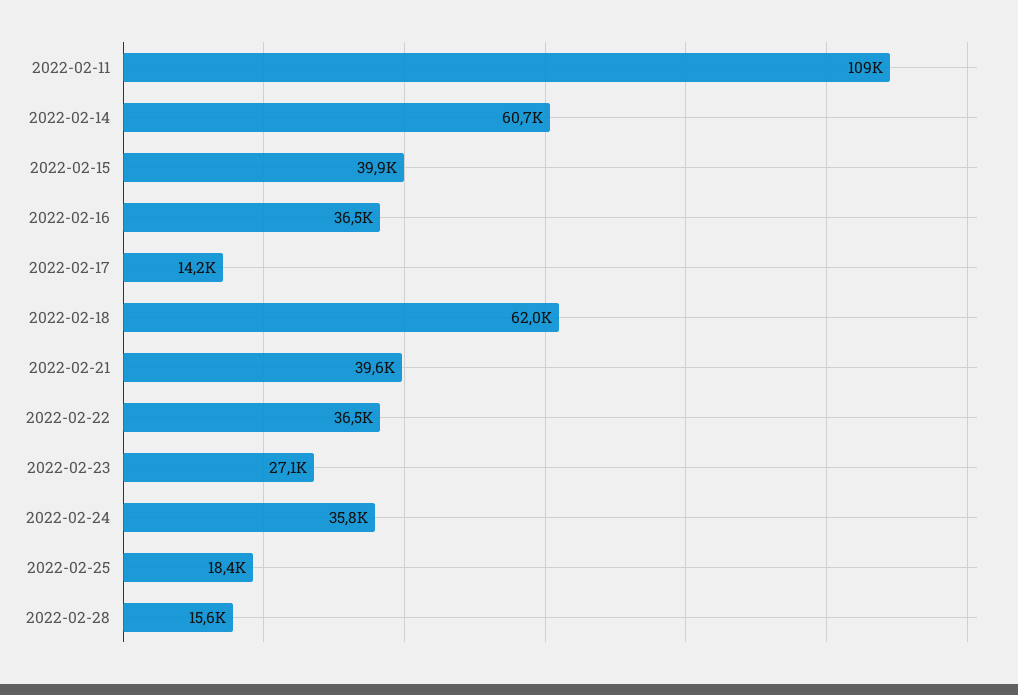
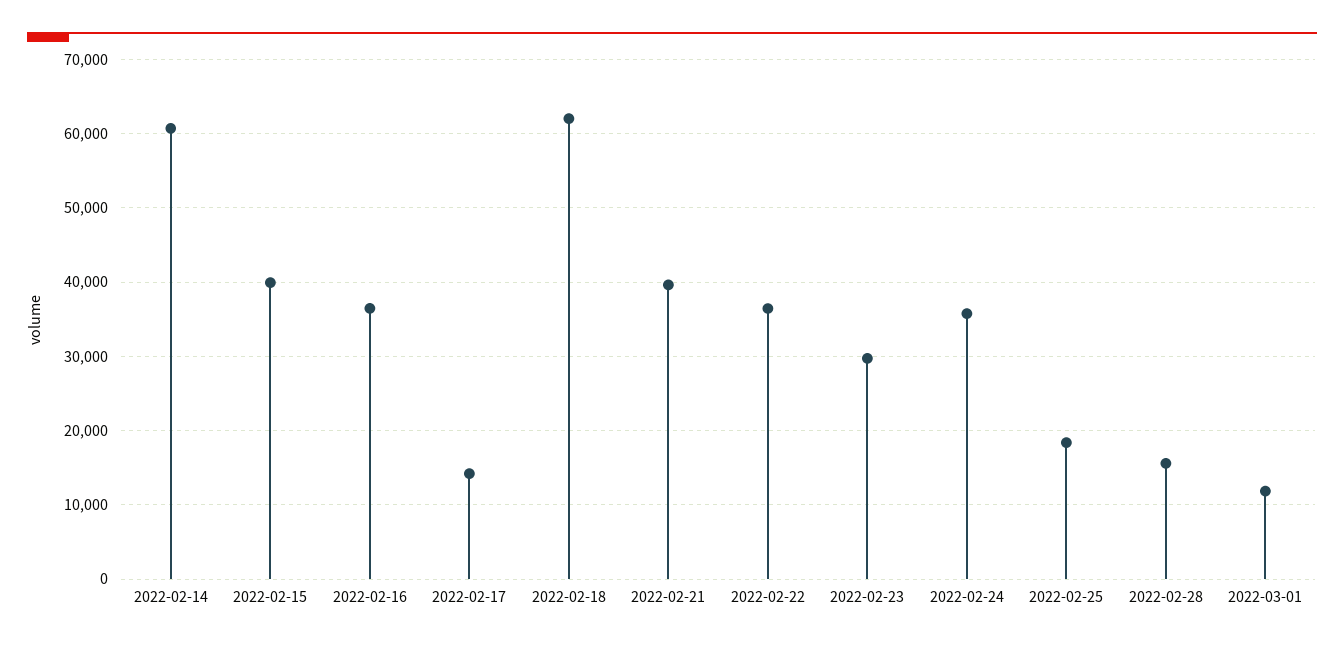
2022-02-11: 109000 -> none
2022-02-23: 27100 -> 30000
2022-03-01: none -> 12000

